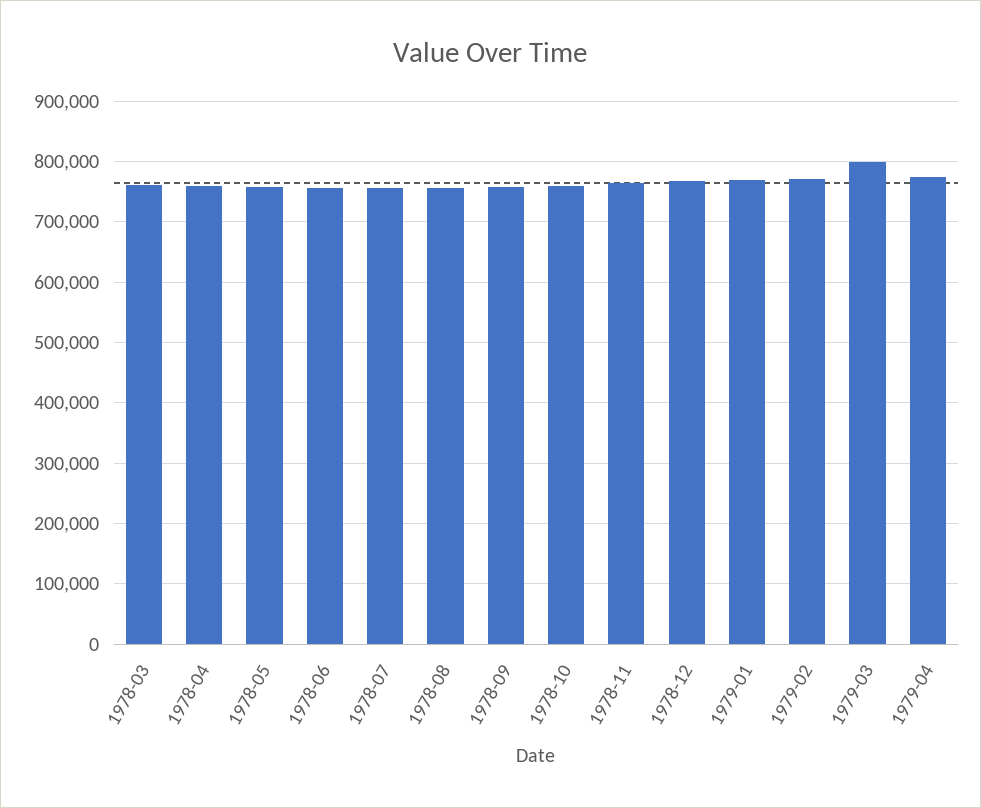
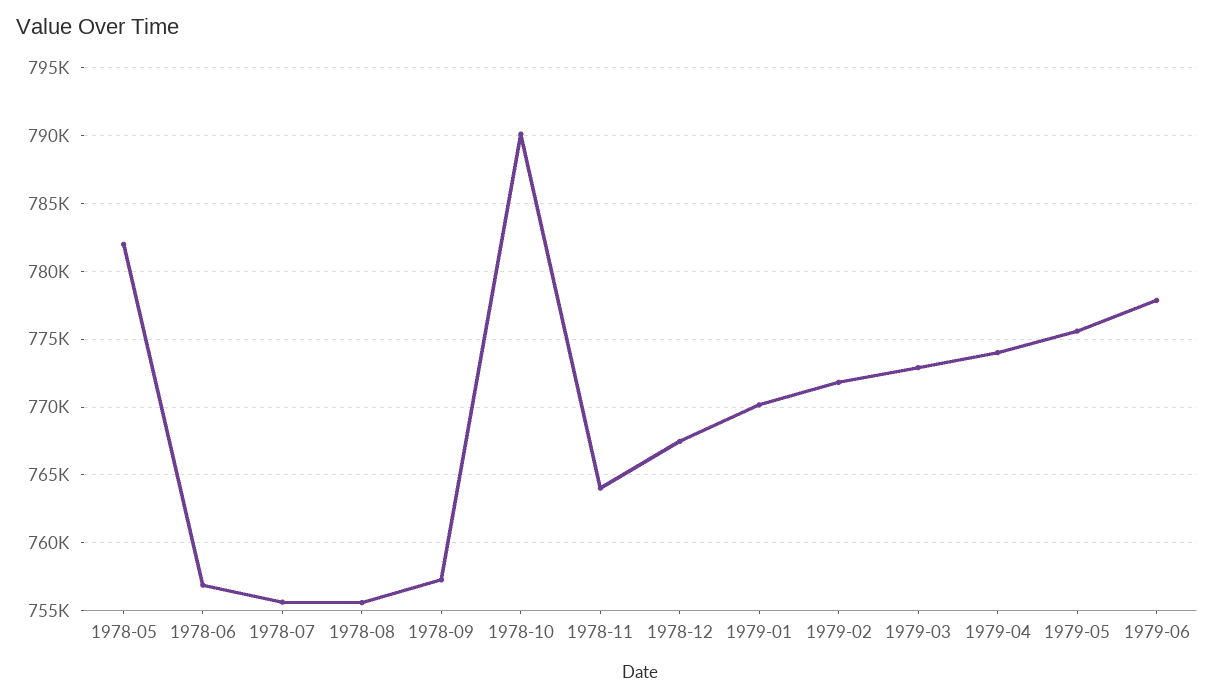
1978-03: 760000 -> none
1978-04: 760000 -> none
1978-05: 760000 -> 782000
1978-10: 760000 -> 790000
1979-03: 800000 -> 773000
1979-05: none -> 775500
1979-06: none -> 778000

